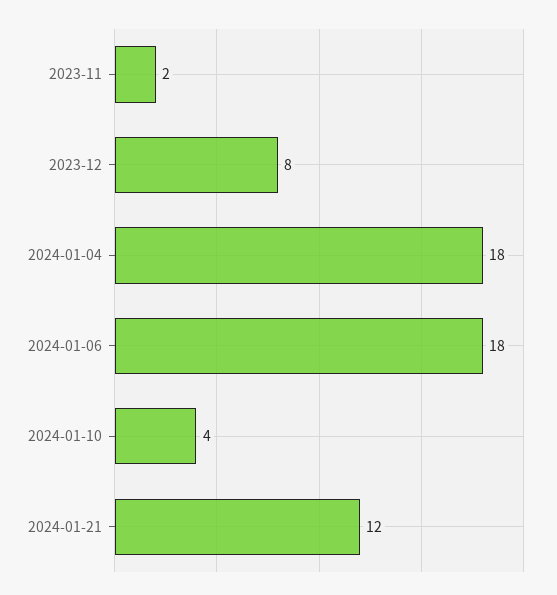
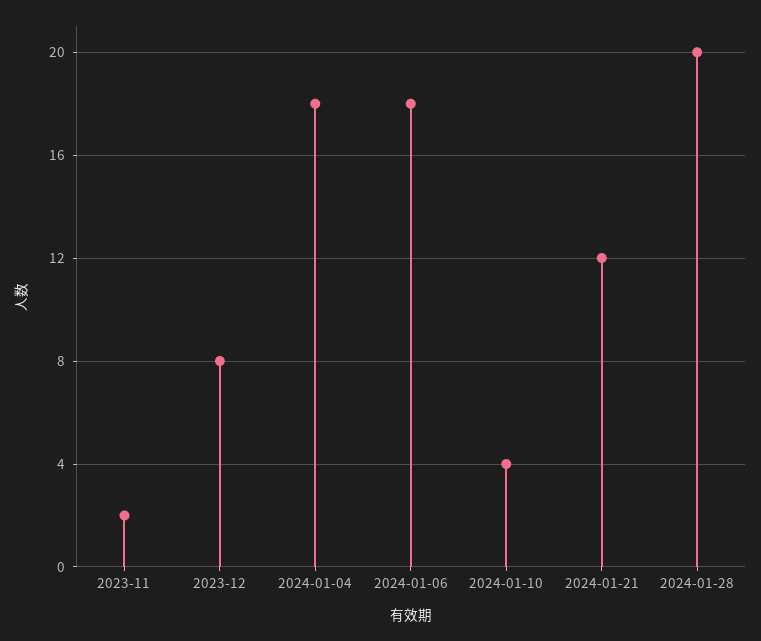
2024-01-28: none -> 20

